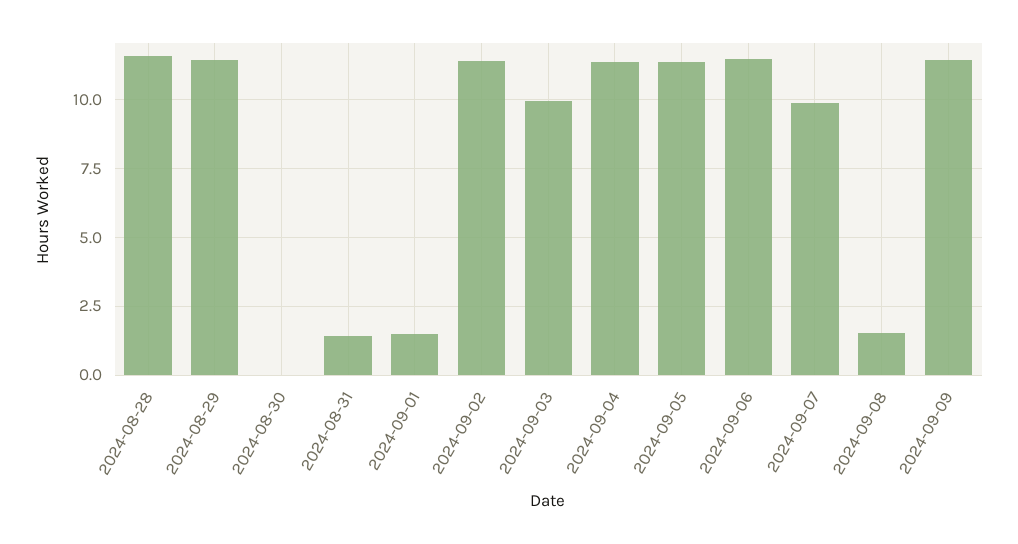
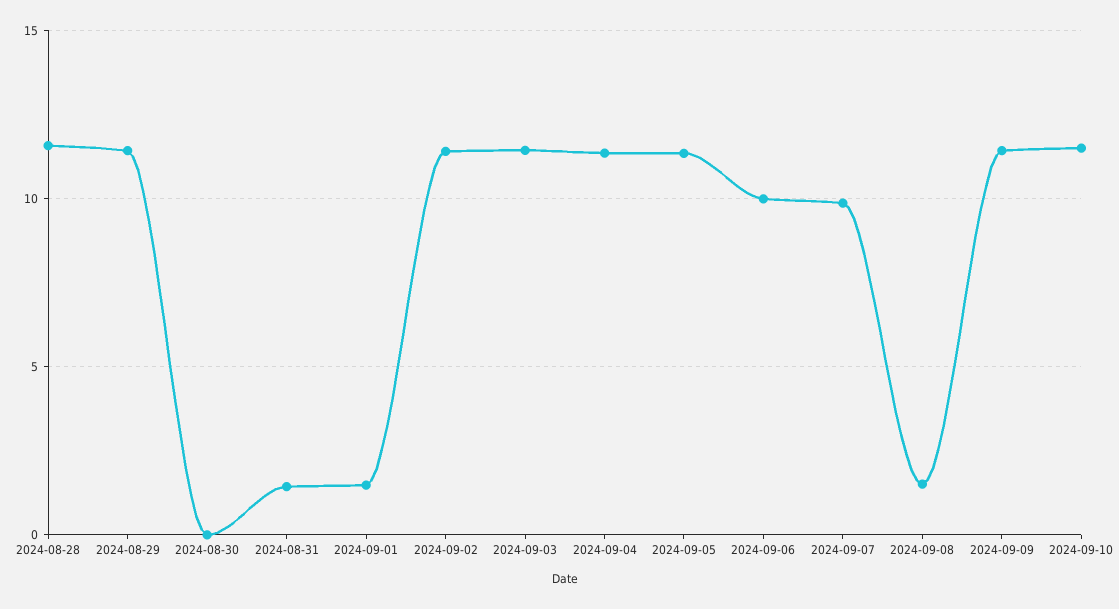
2024-09-03: 10 -> 11.5
2024-09-06: 11.5 -> 10
2024-09-10: none -> 11.5

